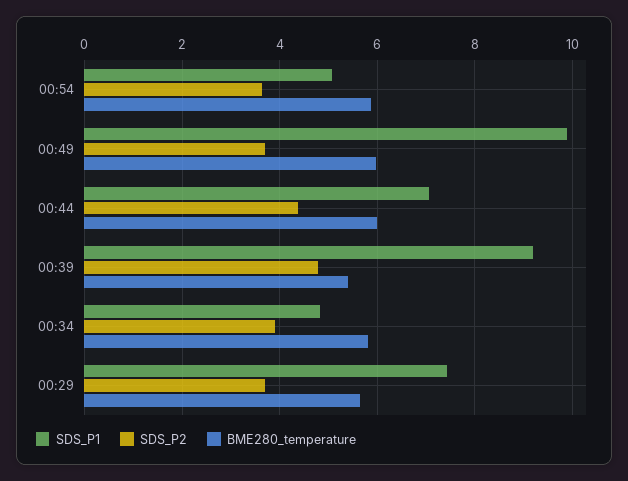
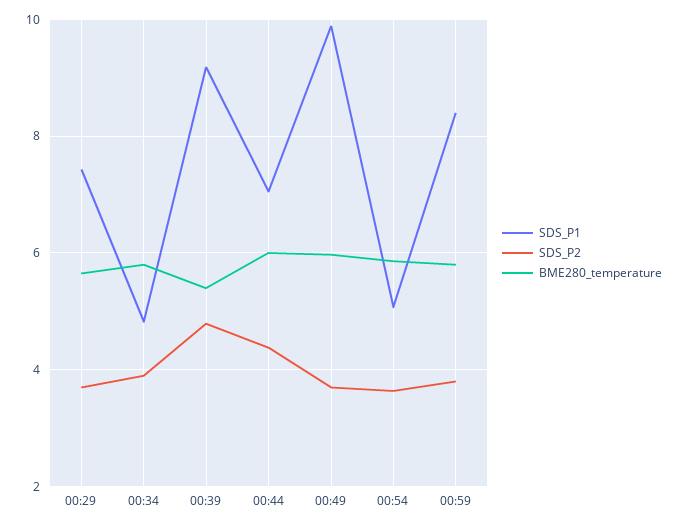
SDS_P1, 00:59: none -> 8.4
SDS_P2, 00:59: none -> 3.8
BME280_temperature, 00:59: none -> 5.8

